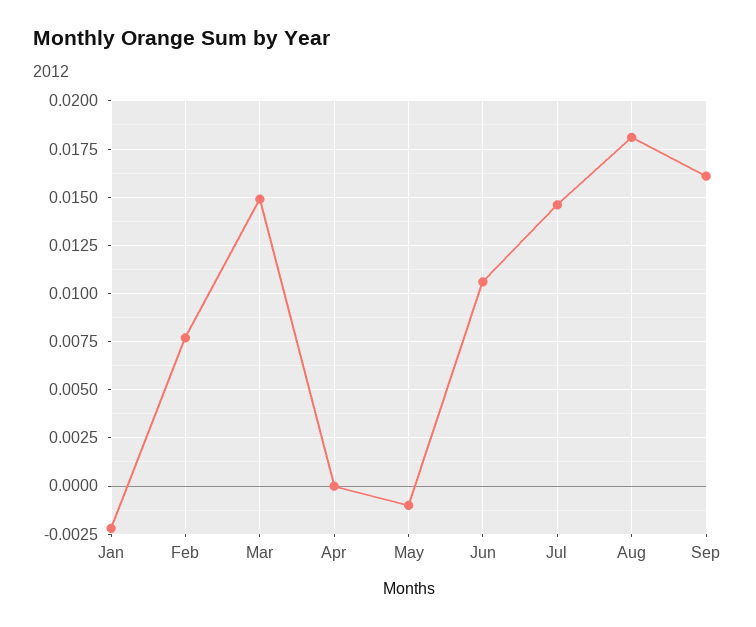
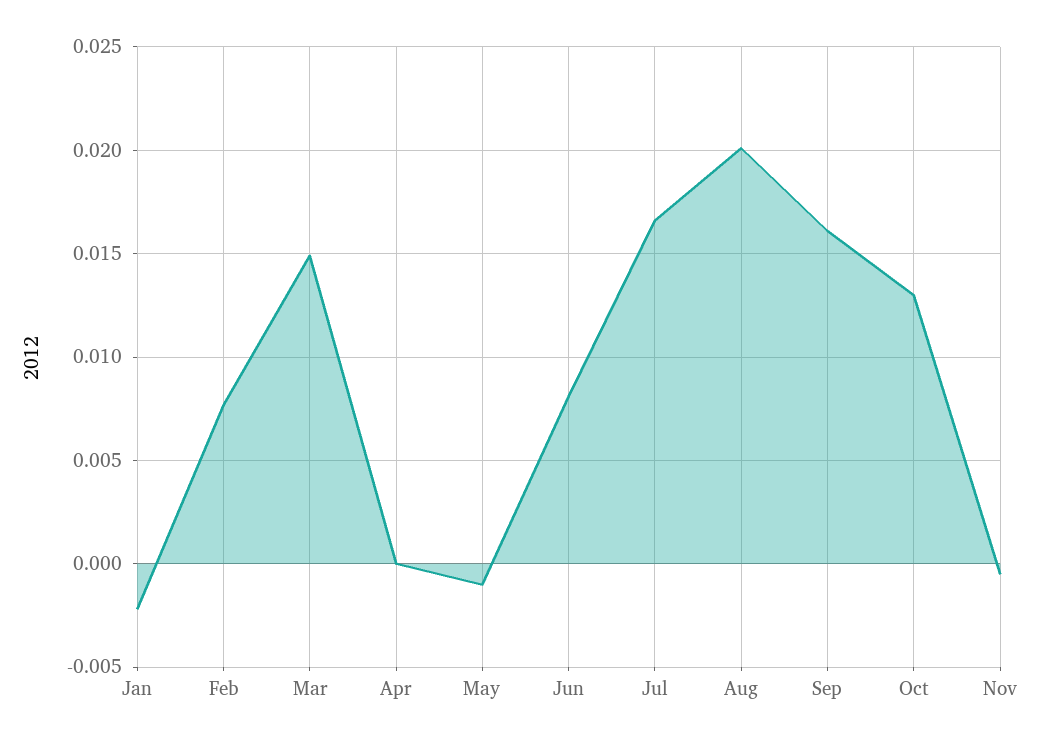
Jun: 0.0105 -> 0.008
Jul: 0.0145 -> 0.0165
Aug: 0.018 -> 0.02
Oct: none -> 0.013
Nov: none -> -0.0005

